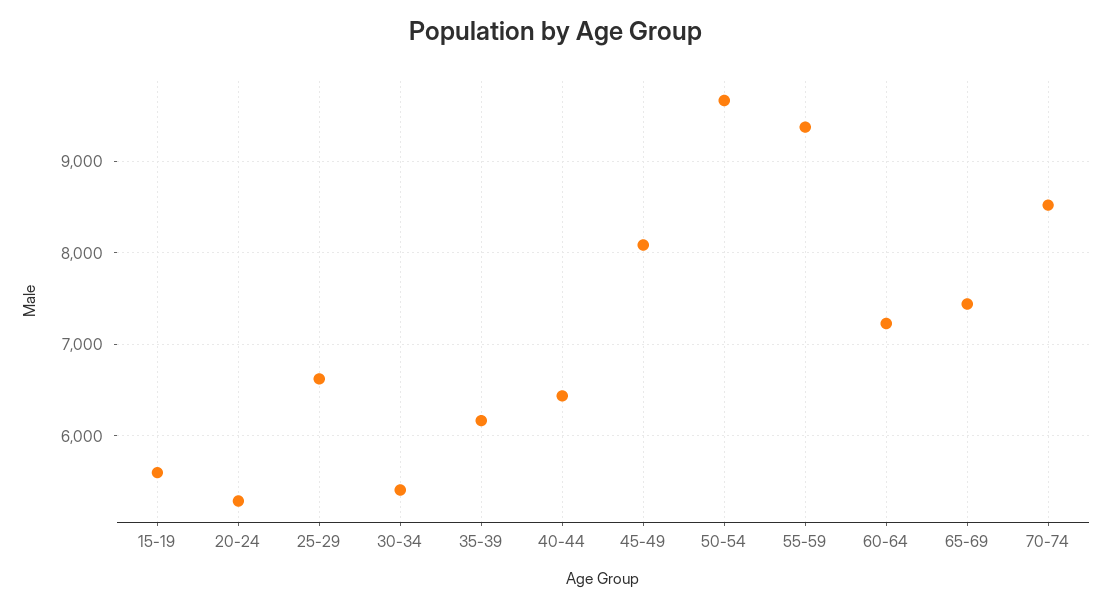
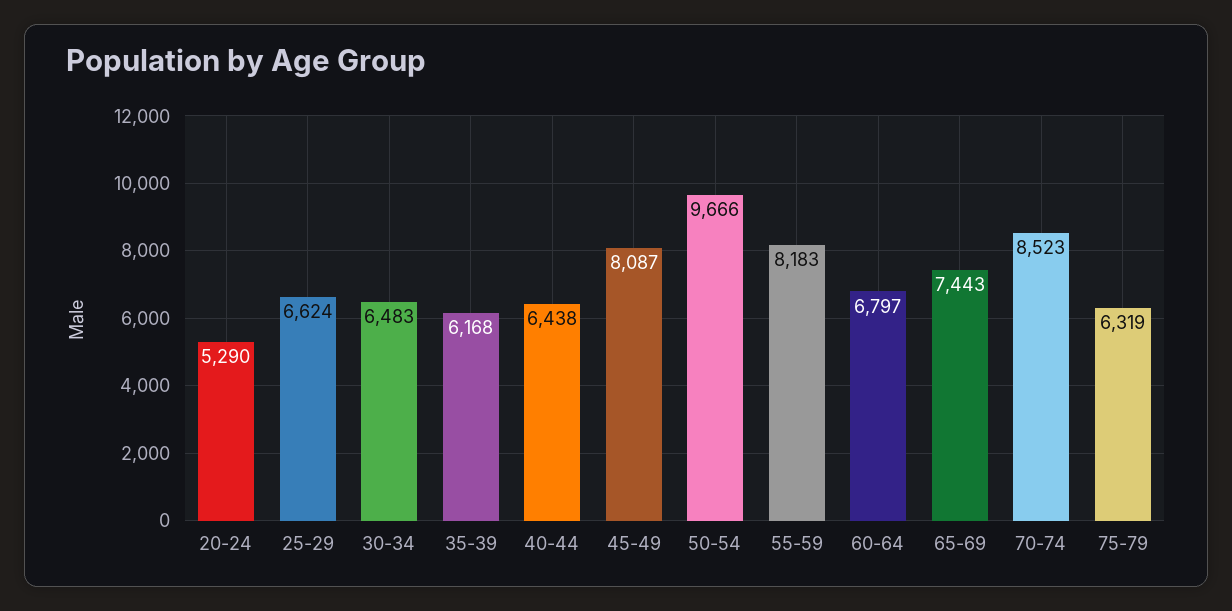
15-19: 5600 -> none
30-34: 5400 -> 6483
55-59: 9400 -> 8183
60-64: 7200 -> 6797
75-79: none -> 6319

